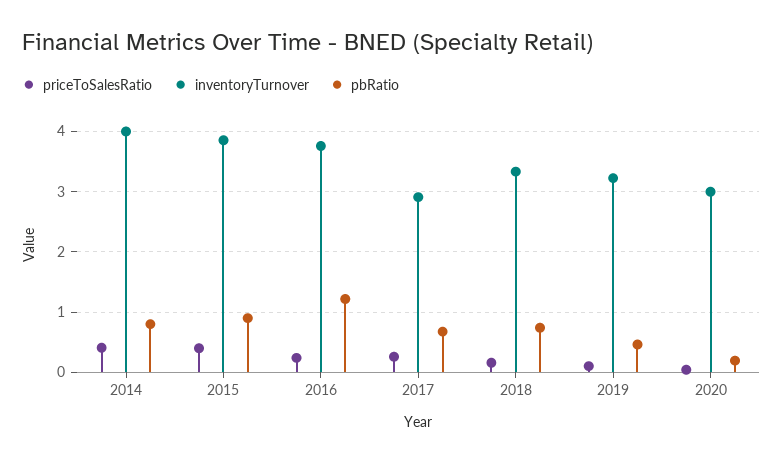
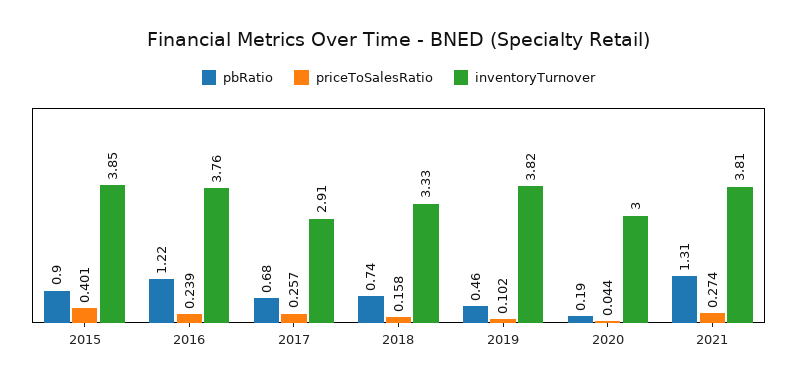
priceToSalesRatio, 2014: 0.4 -> none
inventoryTurnover, 2014: 4 -> none
pbRatio, 2014: 0.8 -> none
inventoryTurnover, 2019: 3.2 -> 3.82
pbRatio, 2021: none -> 1.31
priceToSalesRatio, 2021: none -> 0.274
inventoryTurnover, 2021: none -> 3.81

